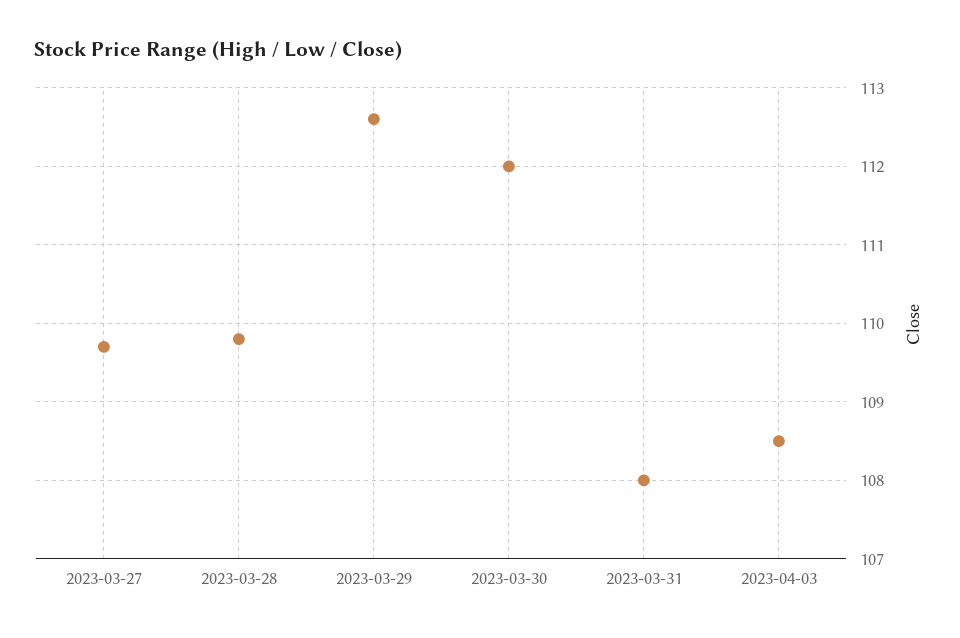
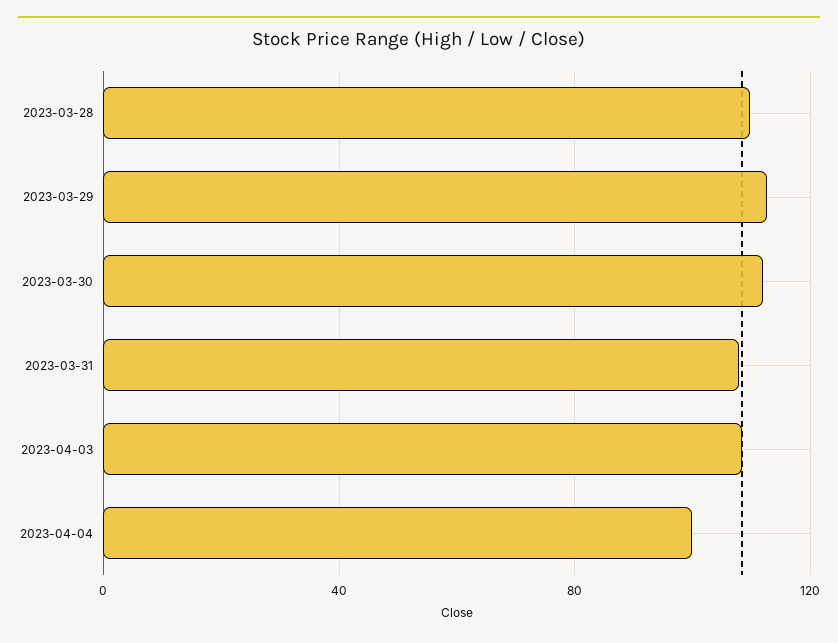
2023-03-27: 109.7 -> none
2023-04-04: none -> 100

